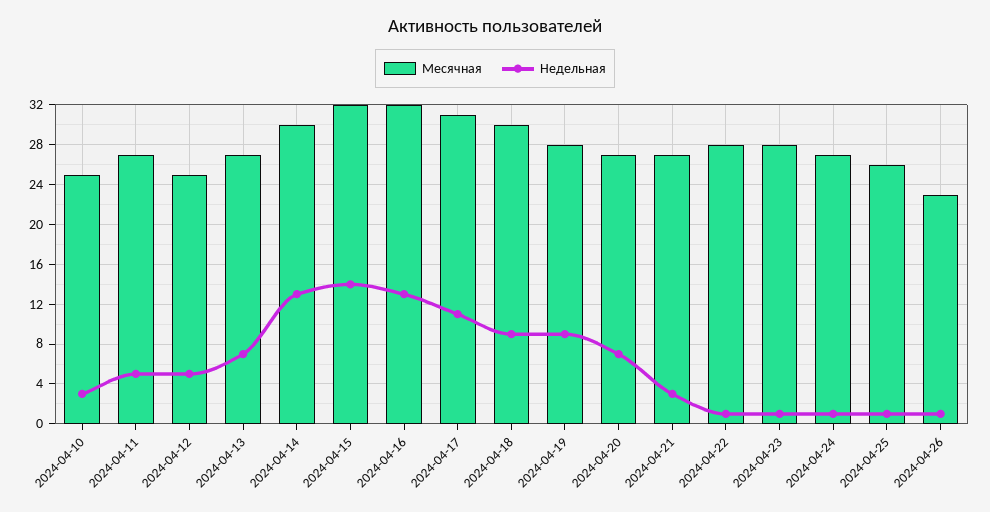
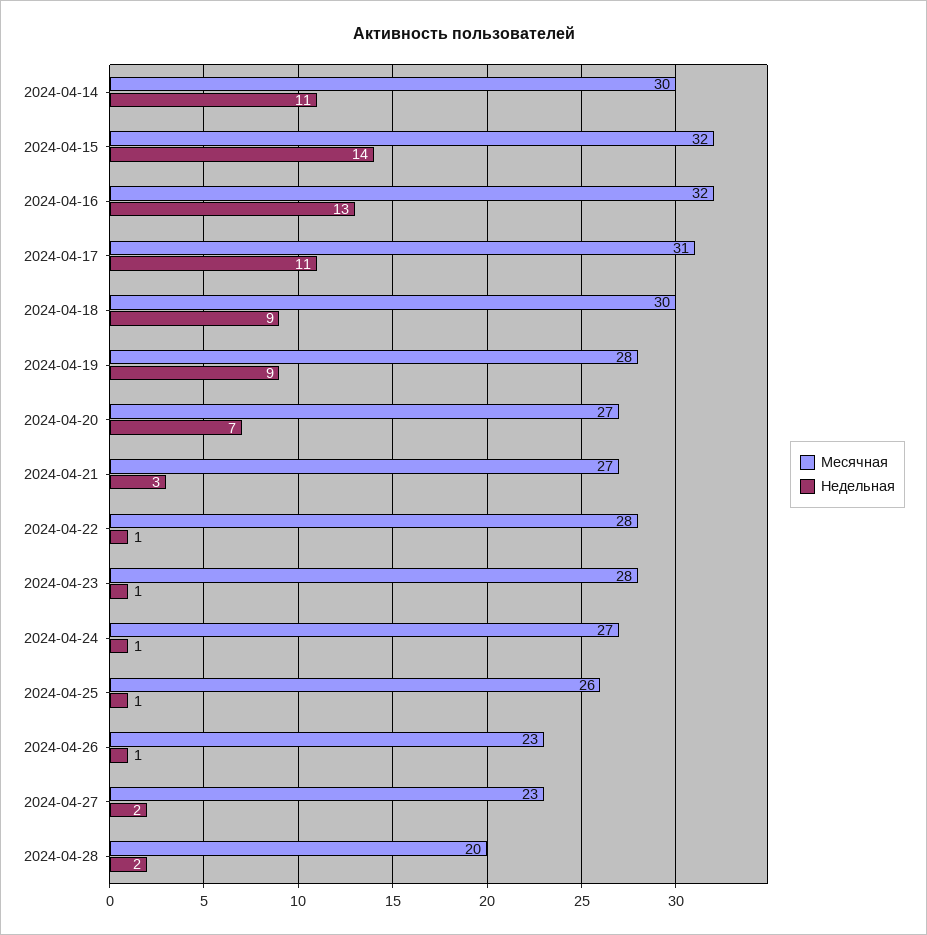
Месячная, 2024-04-10: 25 -> none
Недельная, 2024-04-10: 3 -> none
Месячная, 2024-04-11: 27 -> none
Недельная, 2024-04-11: 5 -> none
Месячная, 2024-04-12: 25 -> none
Недельная, 2024-04-12: 5 -> none
Месячная, 2024-04-13: 27 -> none
Недельная, 2024-04-13: 7 -> none
Недельная, 2024-04-14: 13 -> 11
Месячная, 2024-04-27: none -> 23
Недельная, 2024-04-27: none -> 2
Месячная, 2024-04-28: none -> 20
Недельная, 2024-04-28: none -> 2

